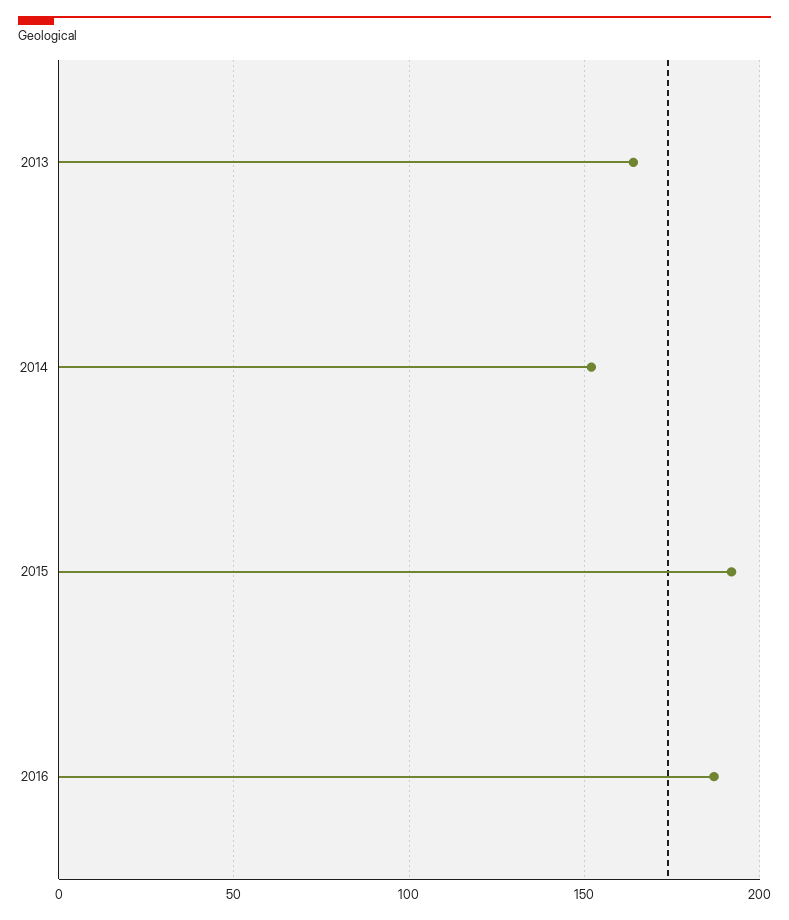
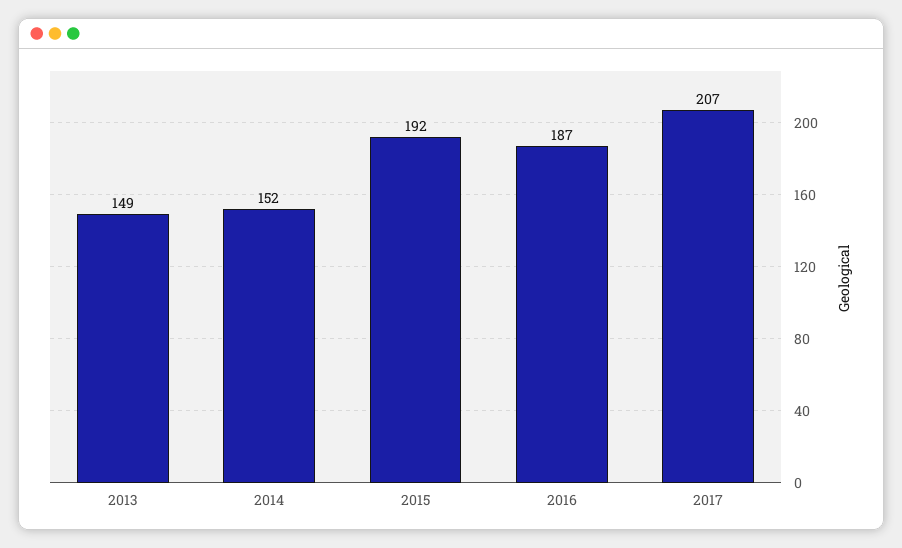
2013: 165 -> 149
2017: none -> 207

